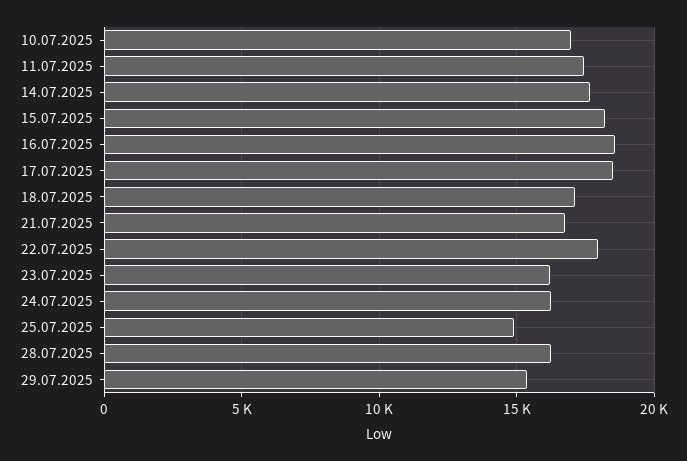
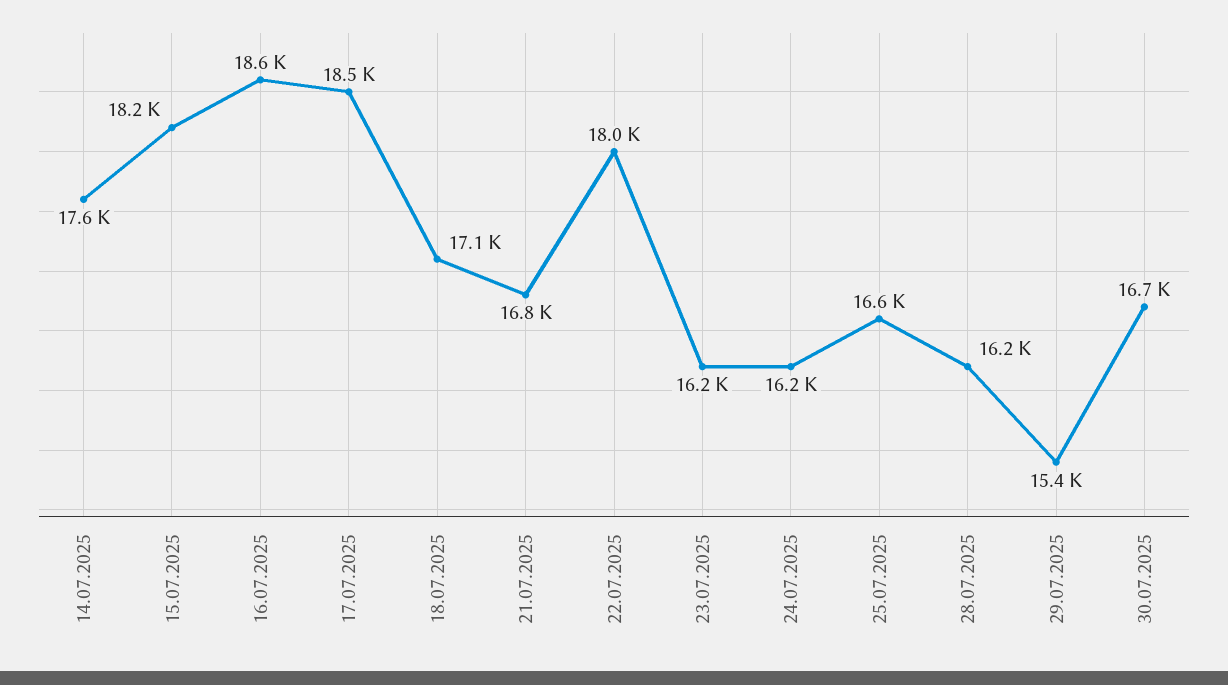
10.07.2025: 17000 -> none
11.07.2025: 17500 -> none
25.07.2025: 15000 -> 16600
30.07.2025: none -> 16700

